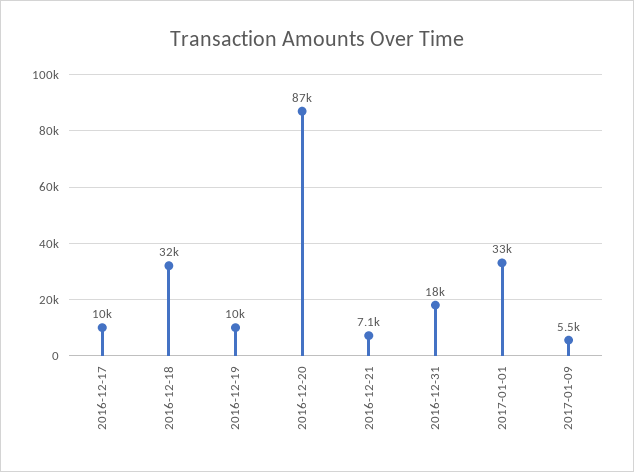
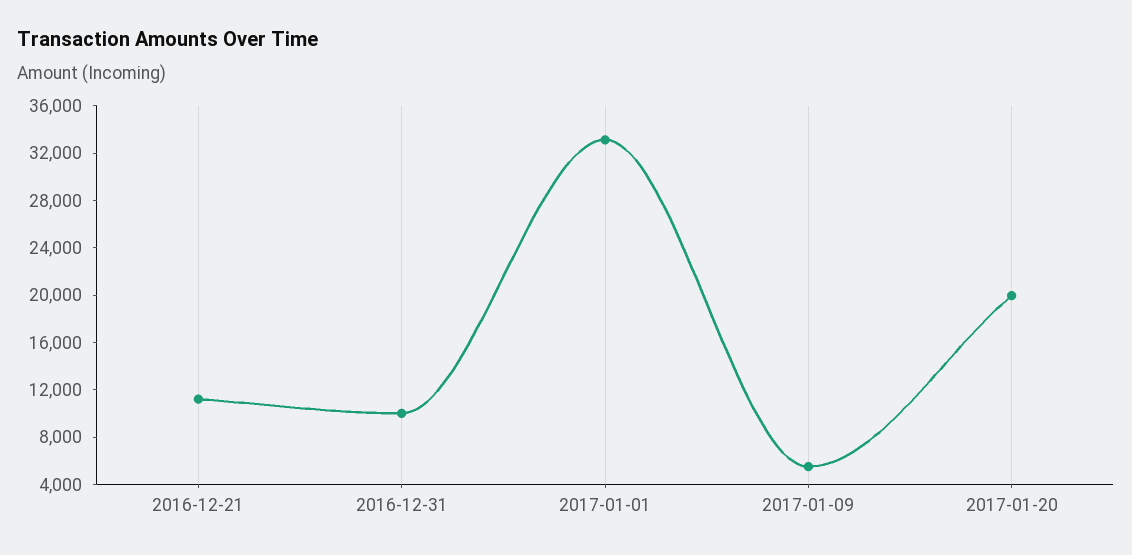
2016-12-17: 10000 -> none
2016-12-18: 32000 -> none
2016-12-19: 10000 -> none
2016-12-20: 87000 -> none
2016-12-21: 7100 -> 11000
2016-12-31: 18000 -> 10000
2017-01-20: none -> 20000

